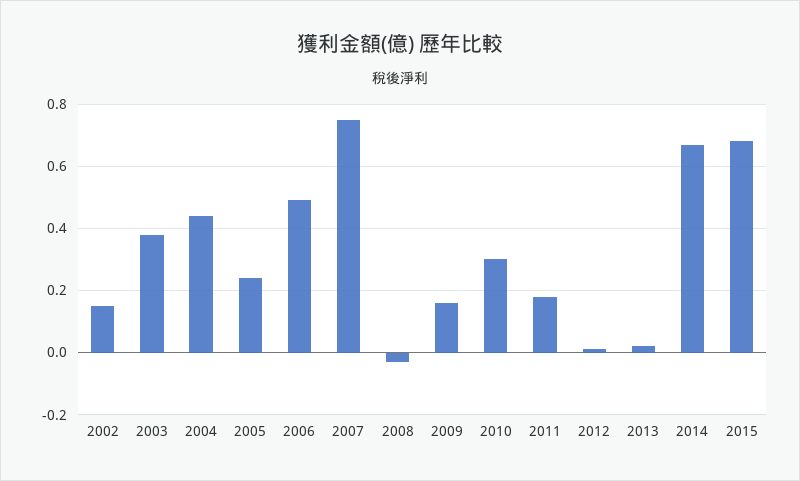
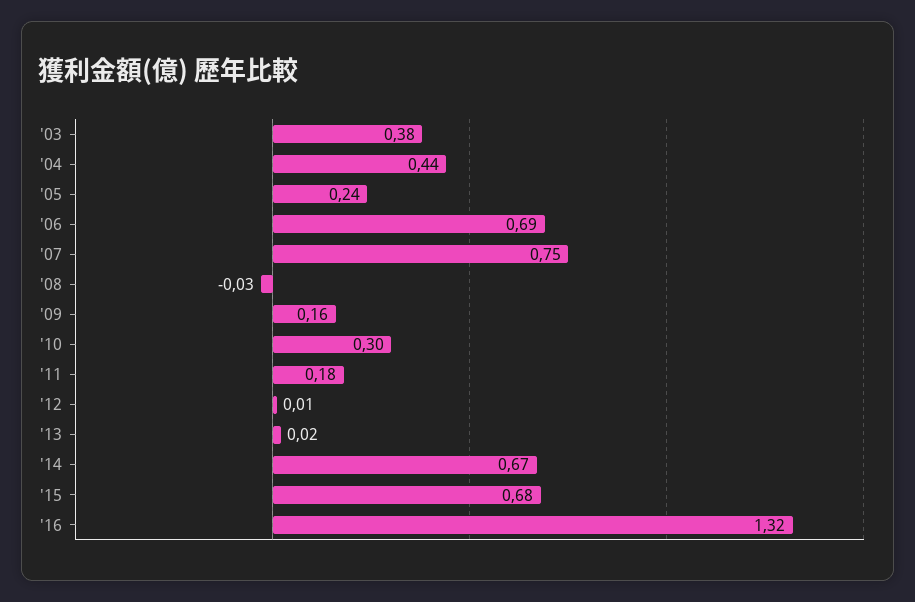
2002: 0.15 -> none
2006: 0.5 -> 0.69
'16: none -> 1.32

